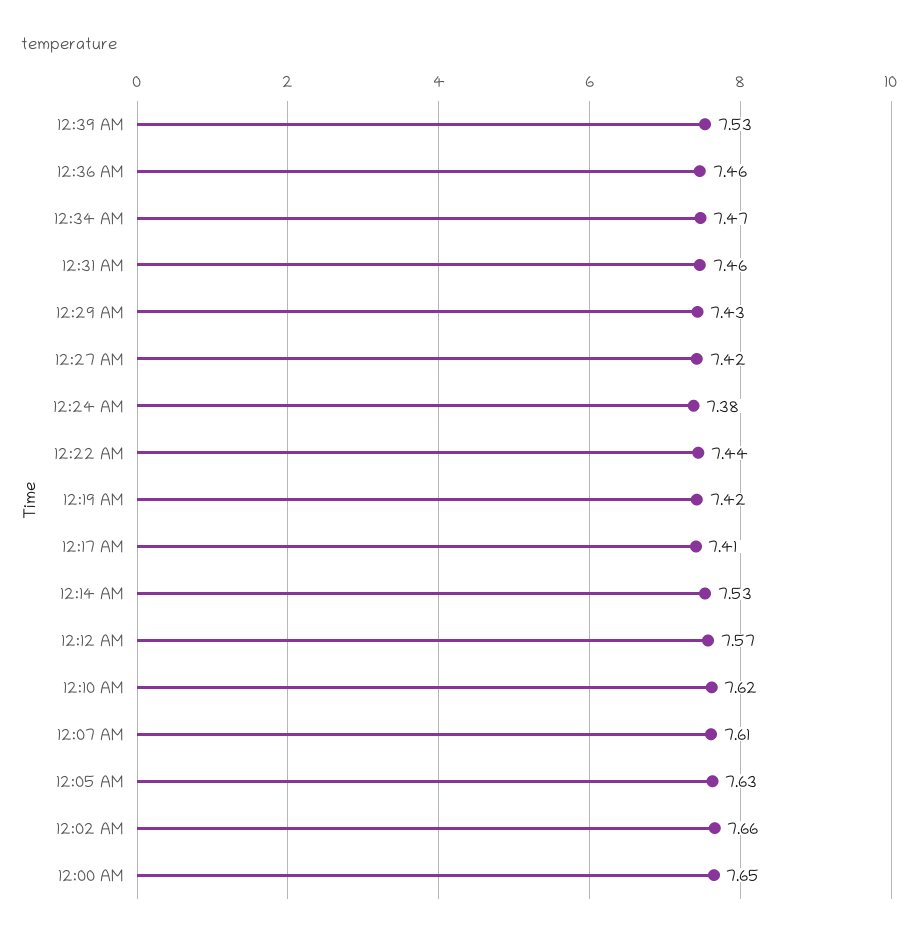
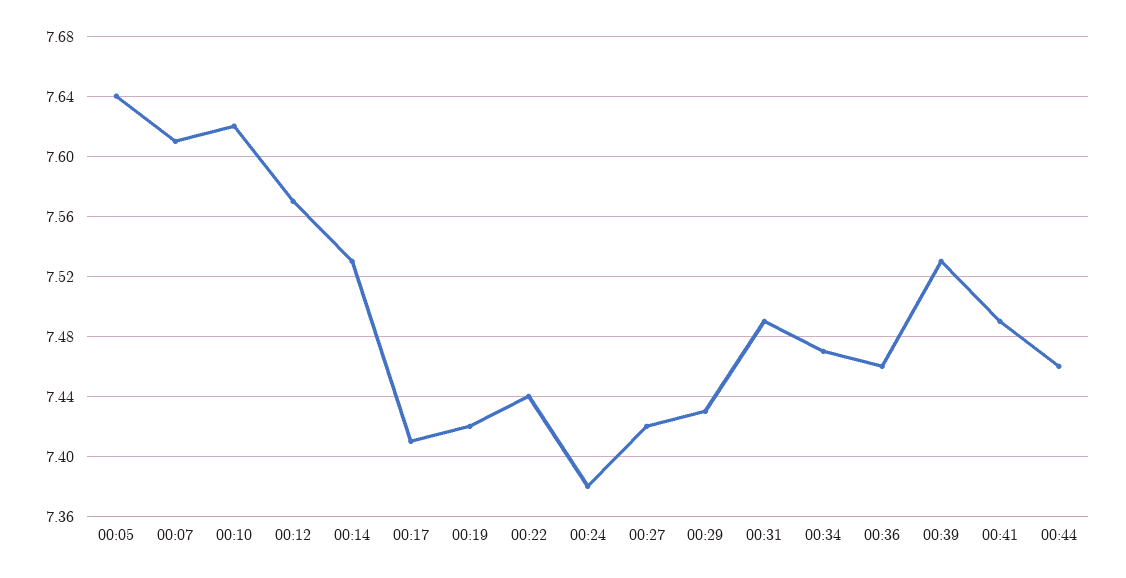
12:31 AM: 7.46 -> 7.49
12:05 AM: 7.63 -> 7.64
12:02 AM: 7.66 -> none
12:00 AM: 7.65 -> none
00:41: none -> 7.49
00:44: none -> 7.46

